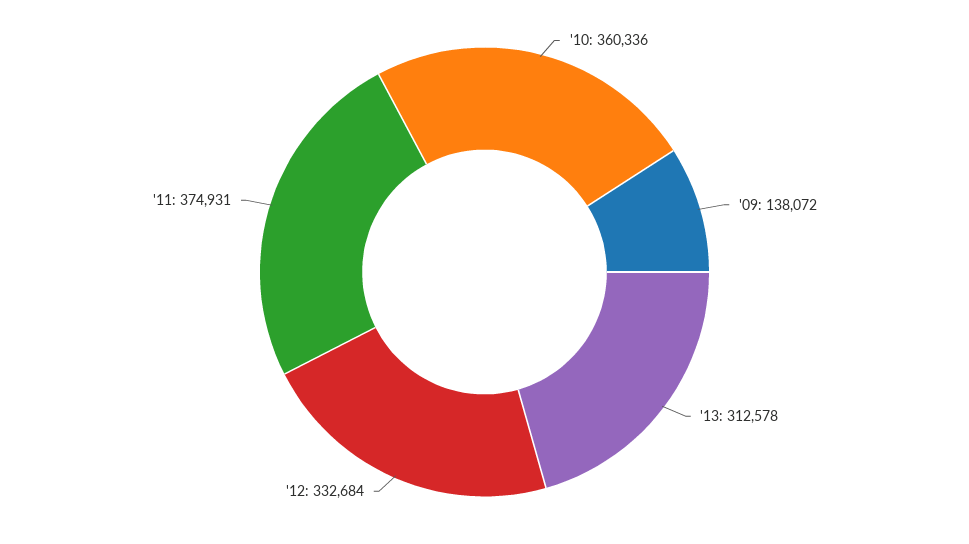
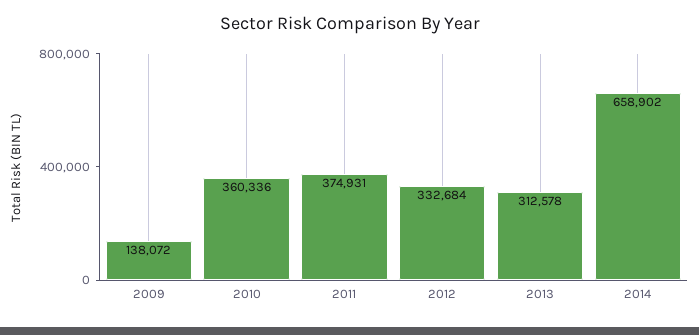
2014: none -> 658902

